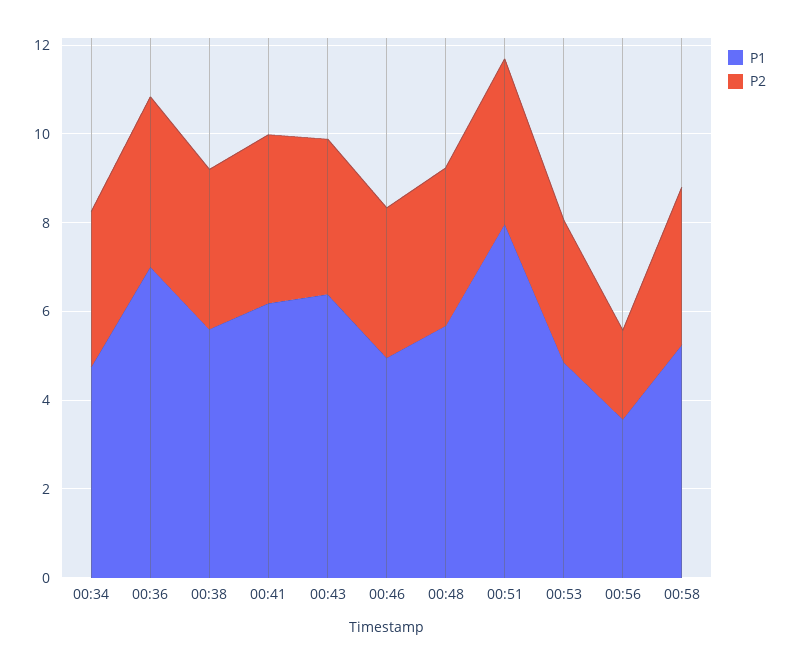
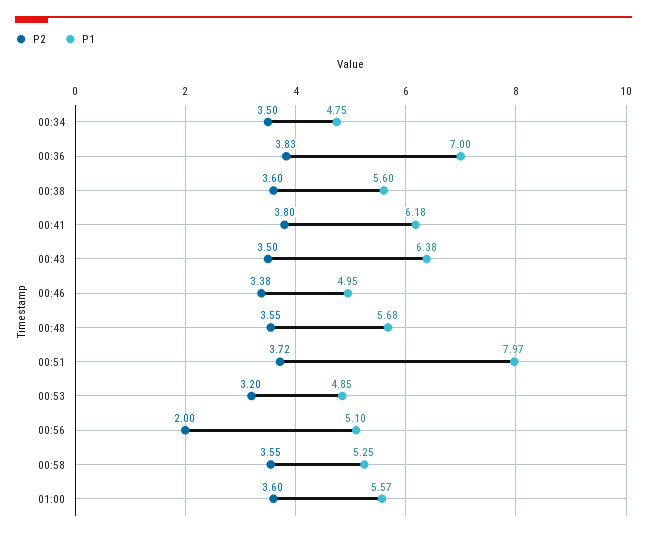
P1, 00:56: 3.5 -> 5.1
P2, 01:00: none -> 3.6
P1, 01:00: none -> 5.57

